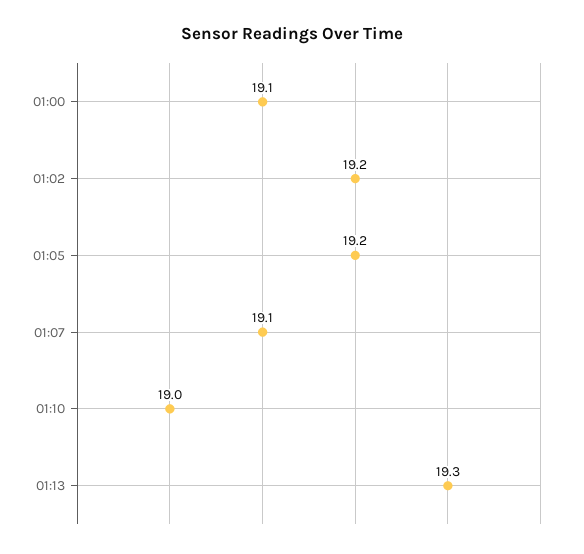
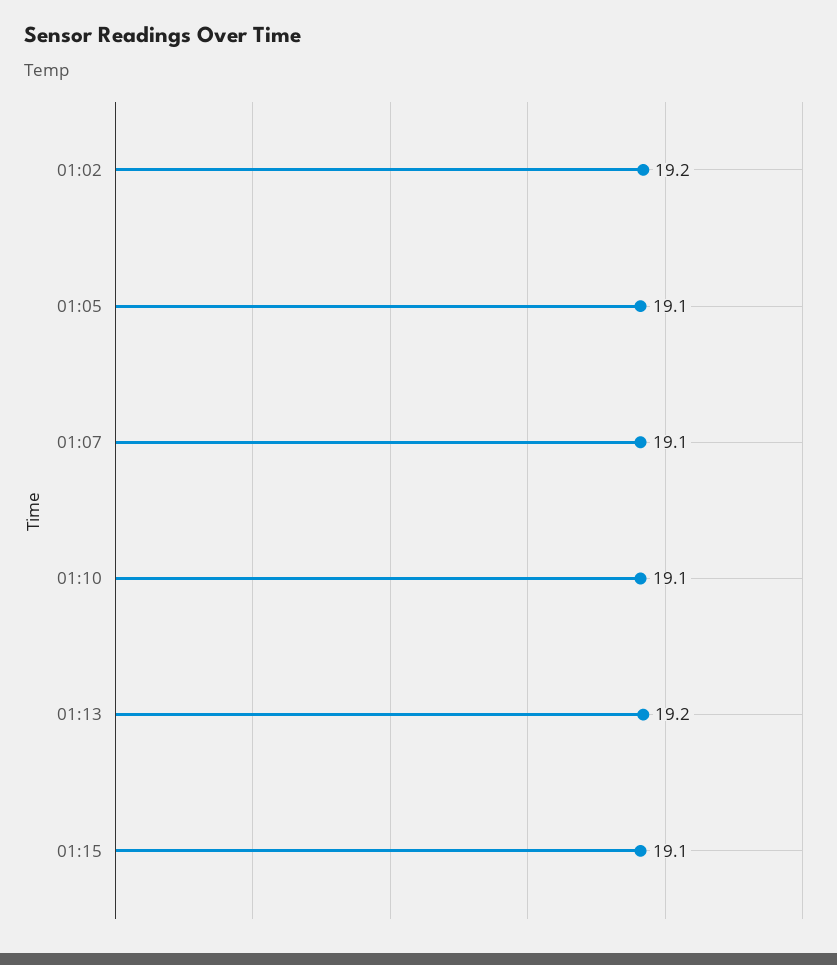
01:00: 19.1 -> none
01:05: 19.2 -> 19.1
01:10: 19 -> 19.1
01:13: 19.3 -> 19.2
01:15: none -> 19.1

